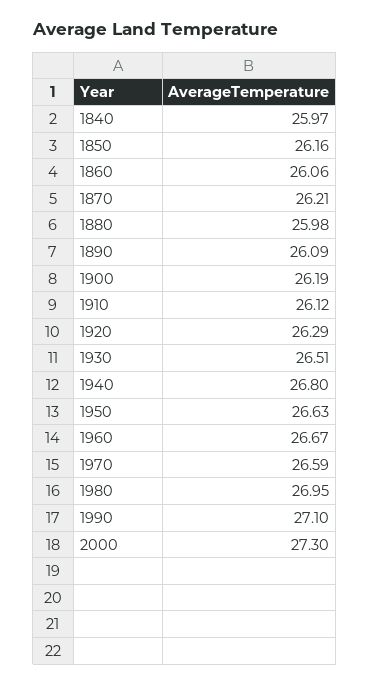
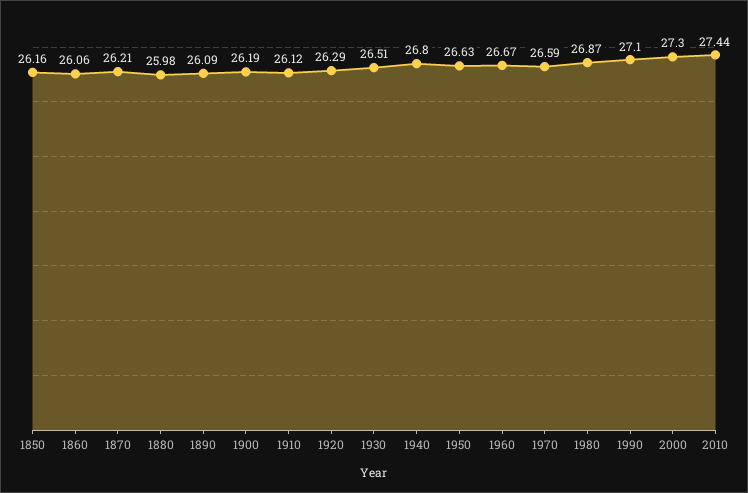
1840: 25.97 -> none
1980: 26.95 -> 26.87
2010: none -> 27.44

